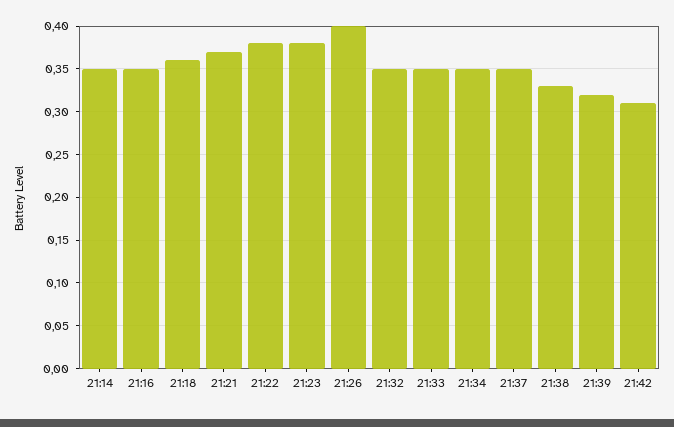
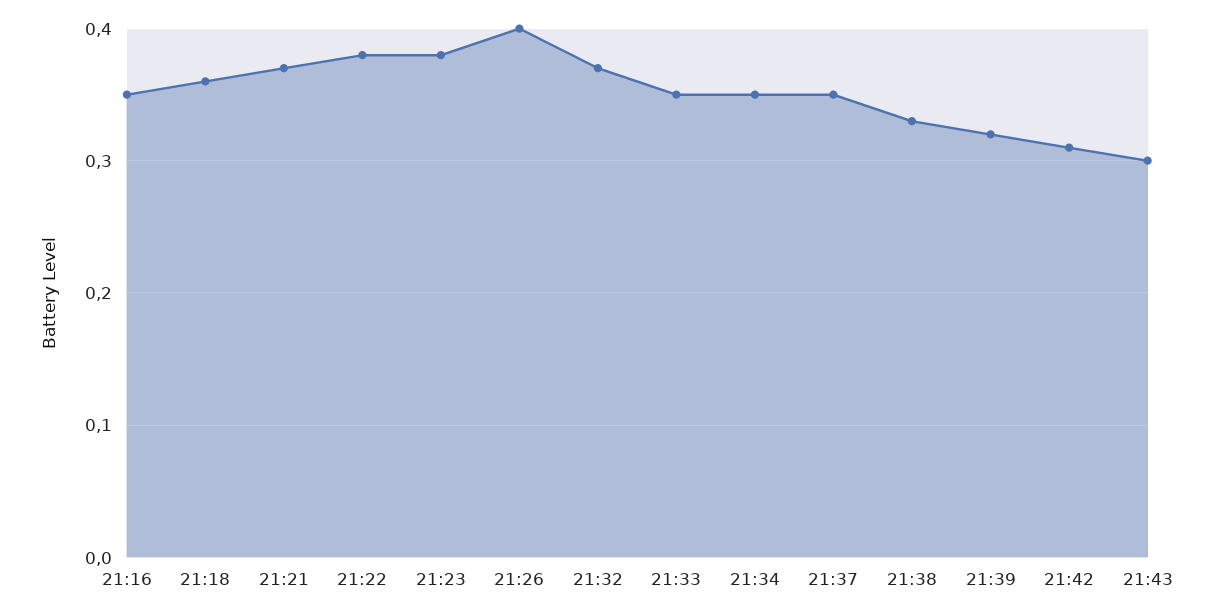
21:14: 0.35 -> none
21:32: 0.35 -> 0.37
21:43: none -> 0.3

